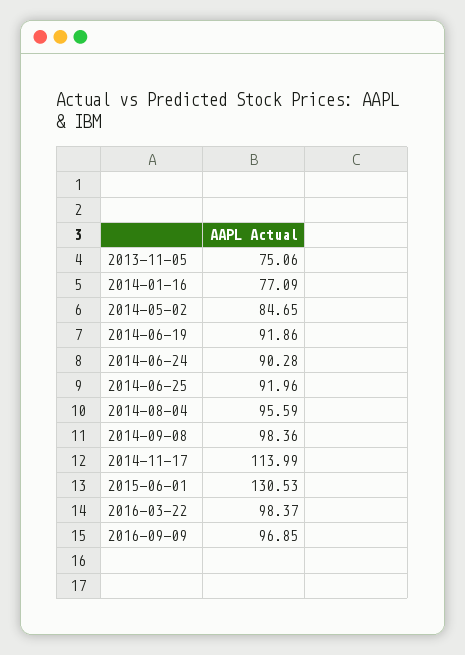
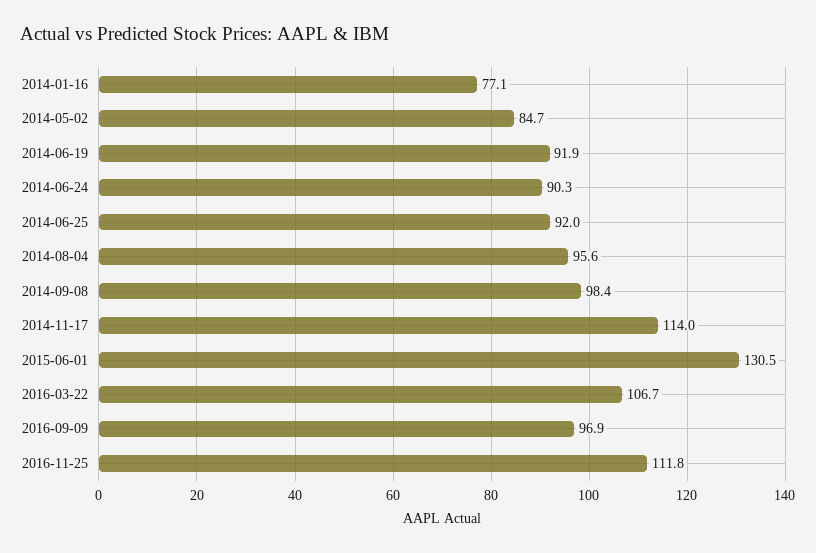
2013-11-05: 75.06 -> none
2016-03-22: 98.37 -> 106.7
2016-11-25: none -> 111.8

